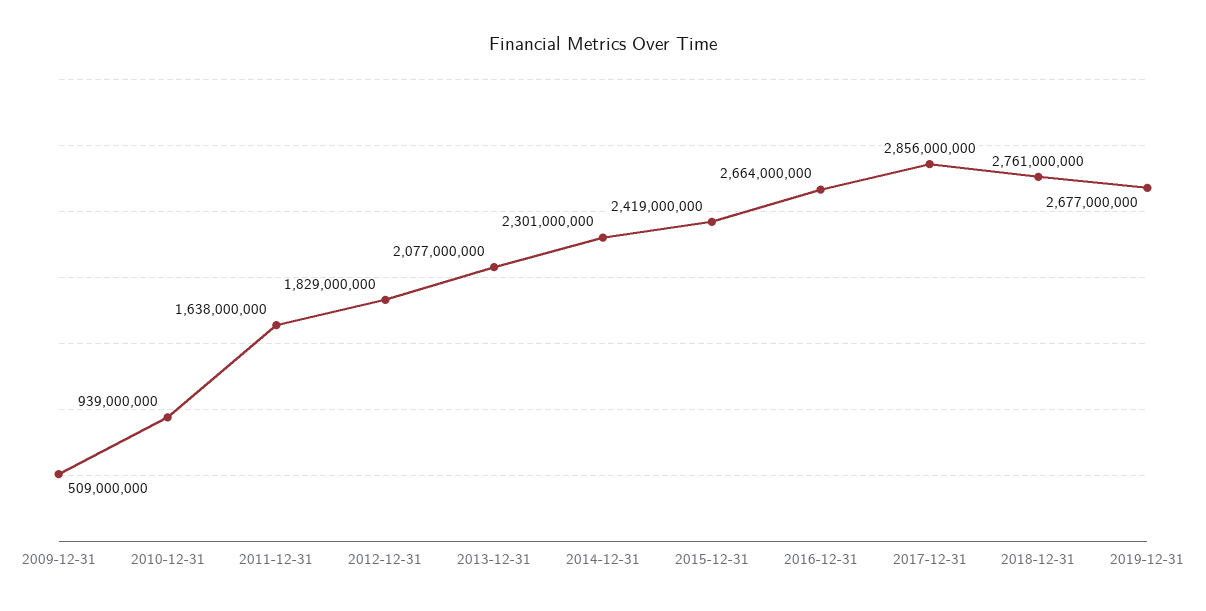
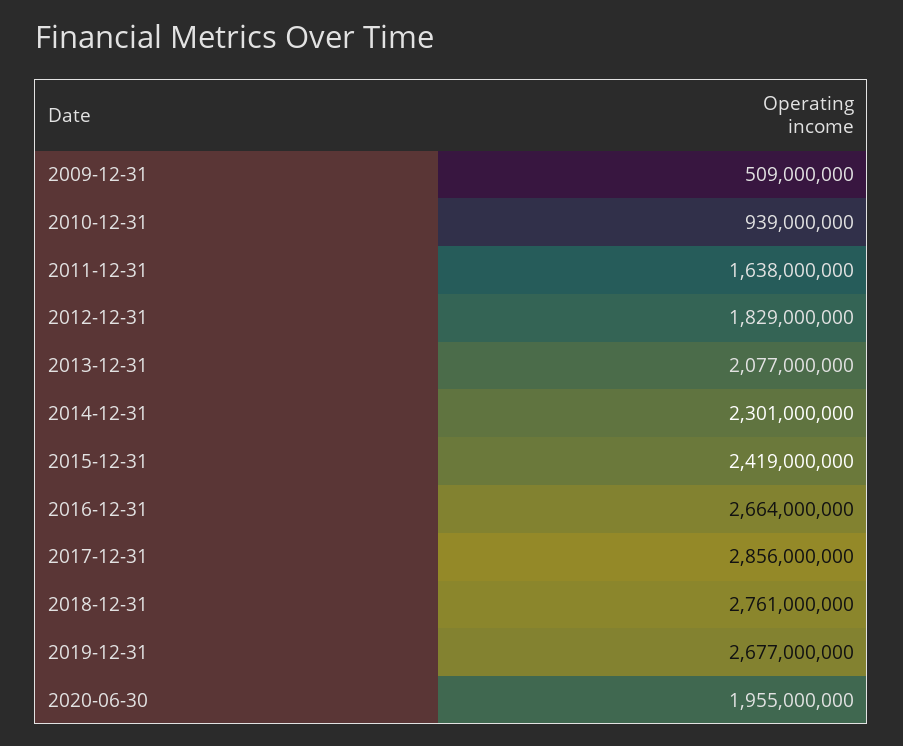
2020-06-30: none -> 1955000000

